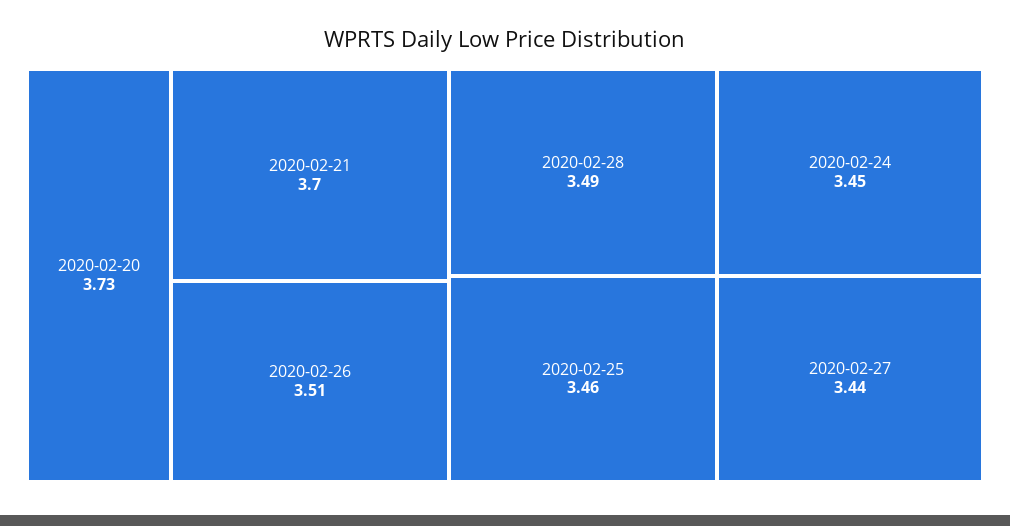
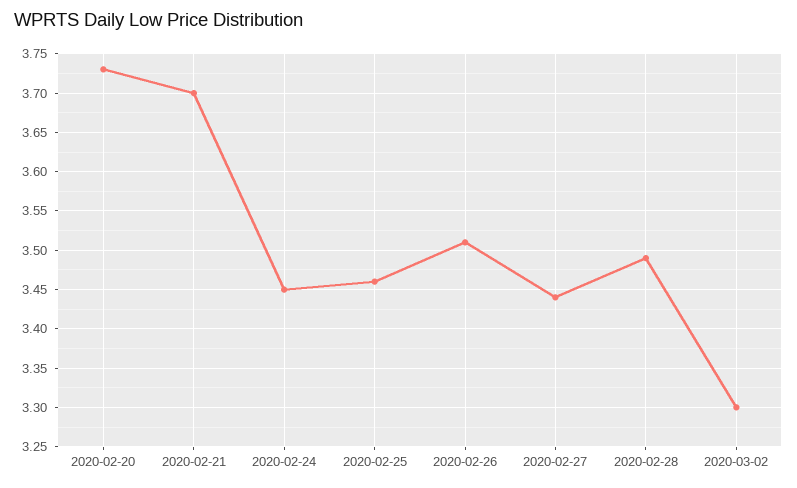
2020-03-02: none -> 3.3

